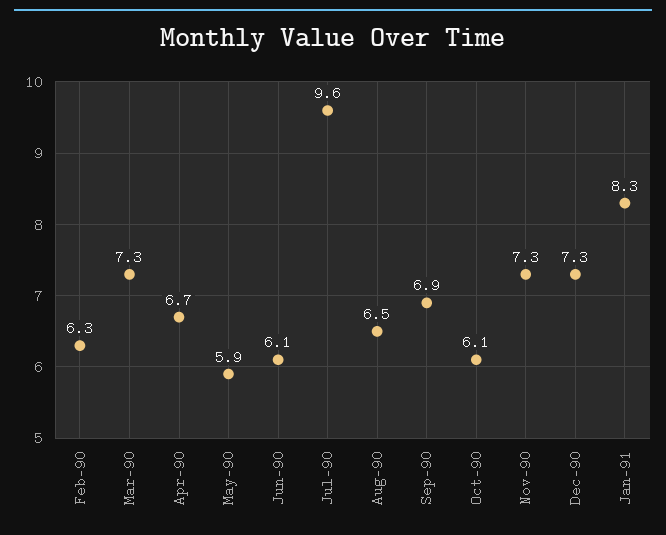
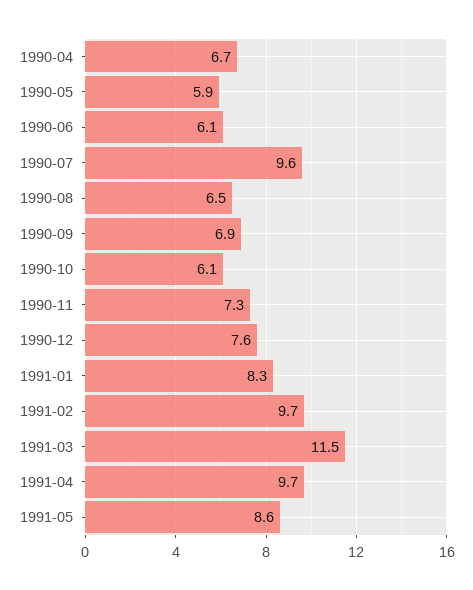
Feb-90: 6.3 -> none
Mar-90: 7.3 -> none
Dec-90: 7.3 -> 7.6
1991-02: none -> 9.7
1991-03: none -> 11.5
1991-04: none -> 9.7
1991-05: none -> 8.6

